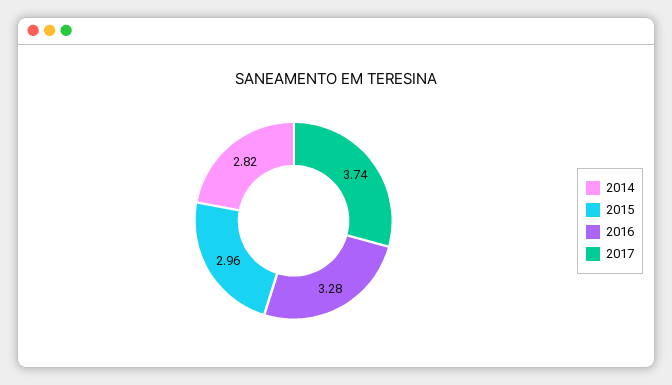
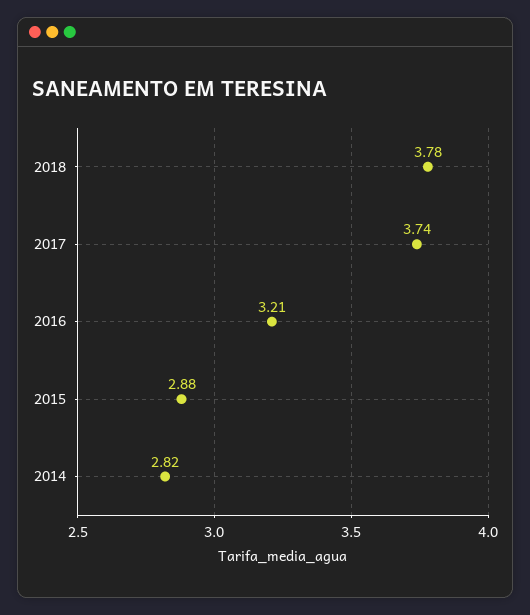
2015: 2.96 -> 2.88
2016: 3.28 -> 3.21
2018: none -> 3.78

